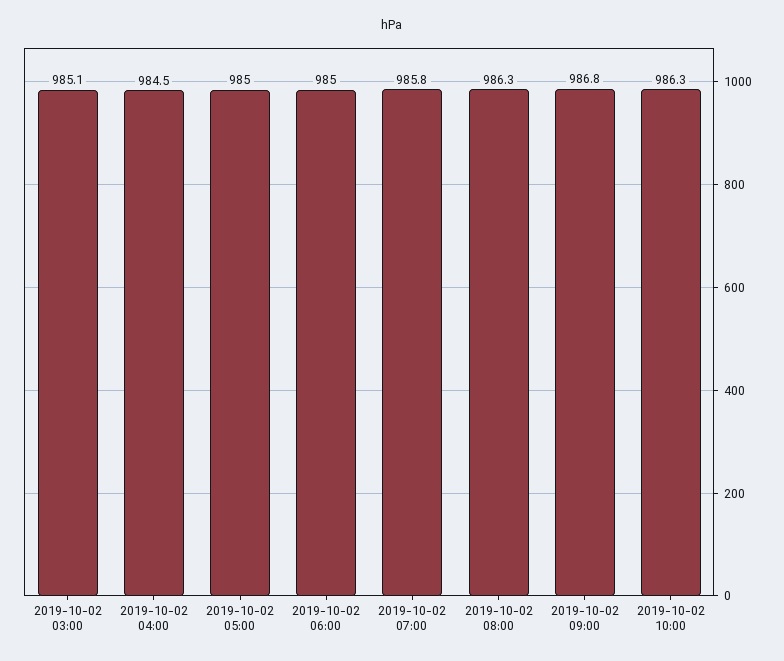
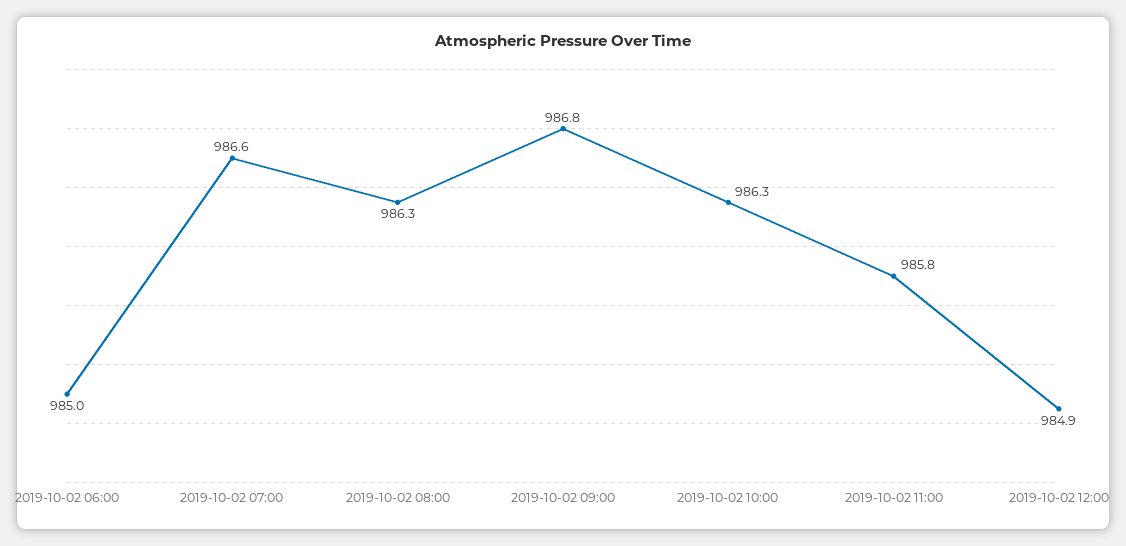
2019-10-02 03:00: 985.1 -> none
2019-10-02 04:00: 984.5 -> none
2019-10-02 05:00: 985 -> none
2019-10-02 07:00: 985.8 -> 986.6
2019-10-02 11:00: none -> 985.8
2019-10-02 12:00: none -> 984.9

